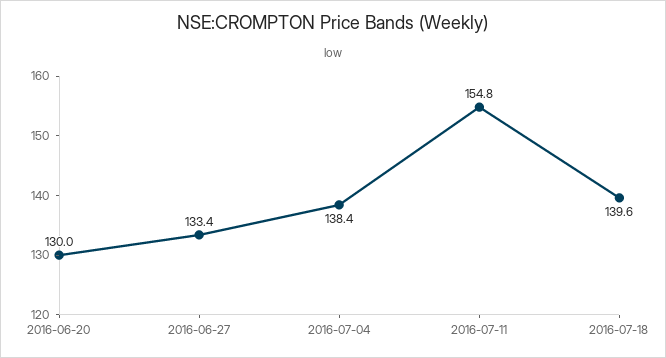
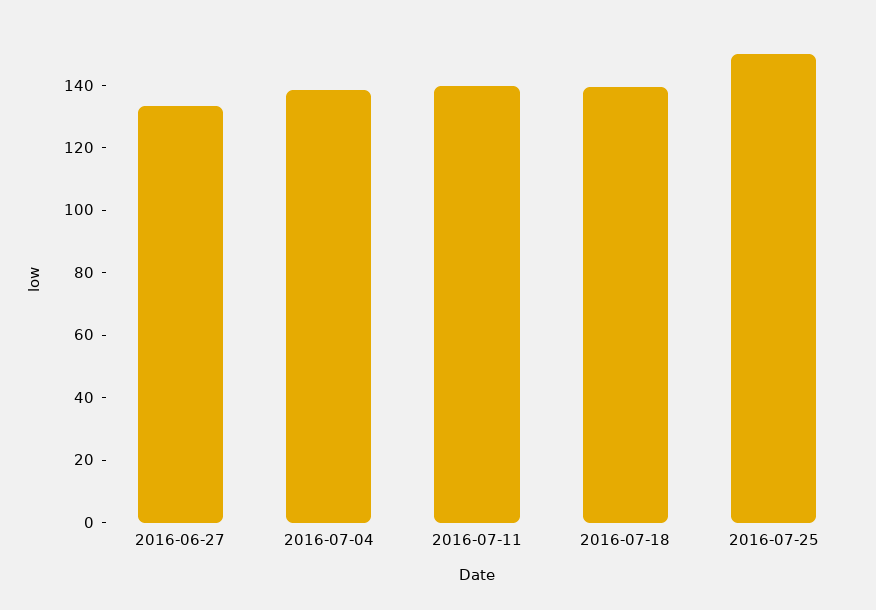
2016-06-20: 130 -> none
2016-07-11: 154.8 -> 140
2016-07-25: none -> 150

